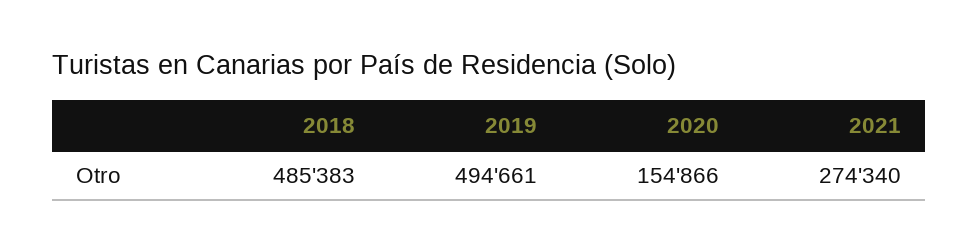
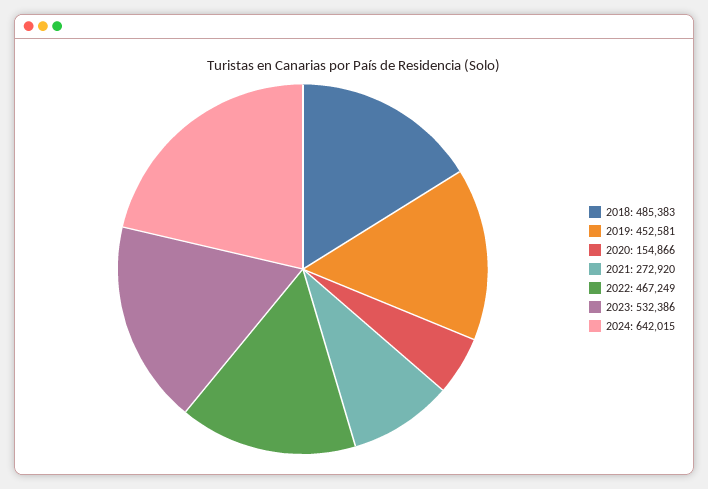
2019: 494661 -> 452581
2021: 274340 -> 272920
2022: none -> 467249
2023: none -> 532386
2024: none -> 642015

